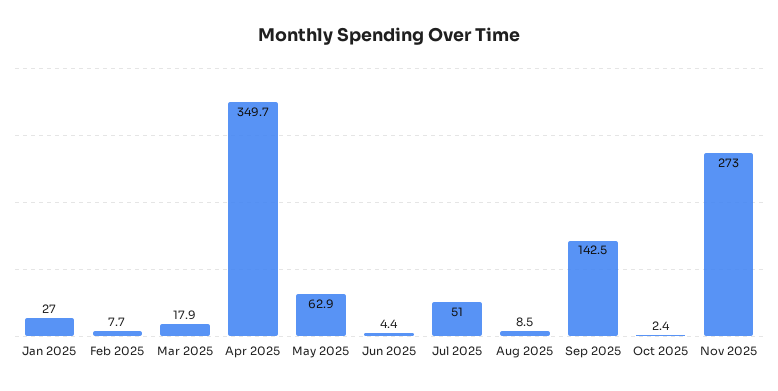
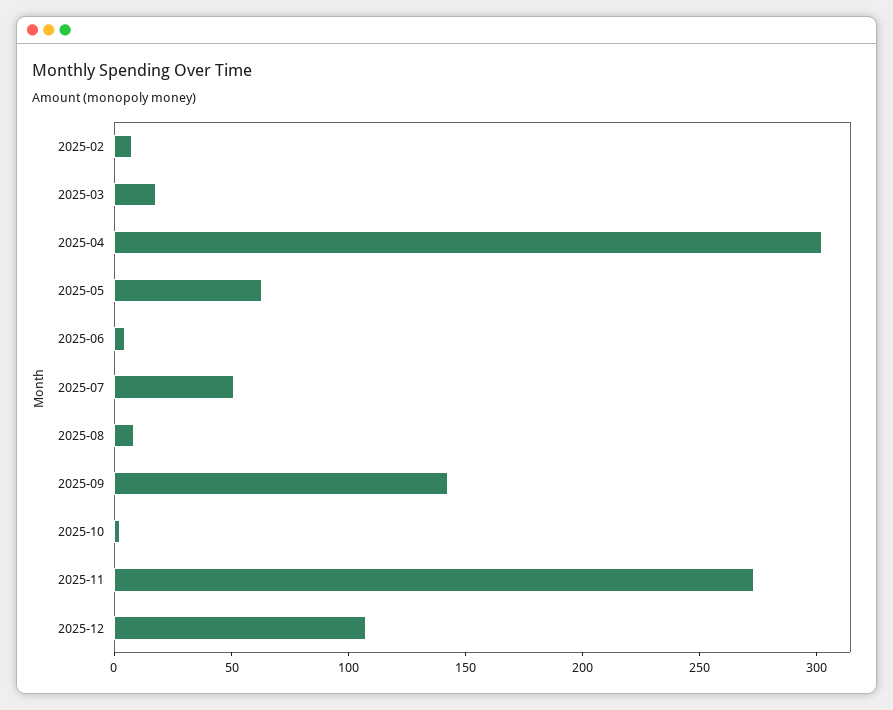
Jan 2025: 27 -> none
Apr 2025: 349.7 -> 300
2025-12: none -> 110

